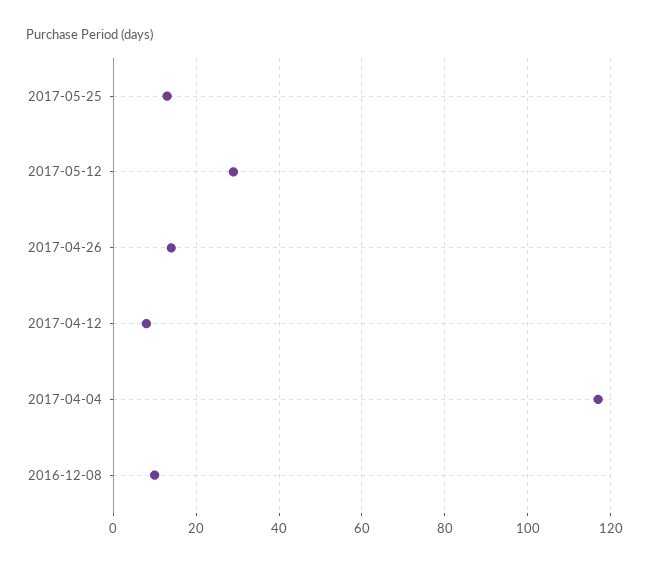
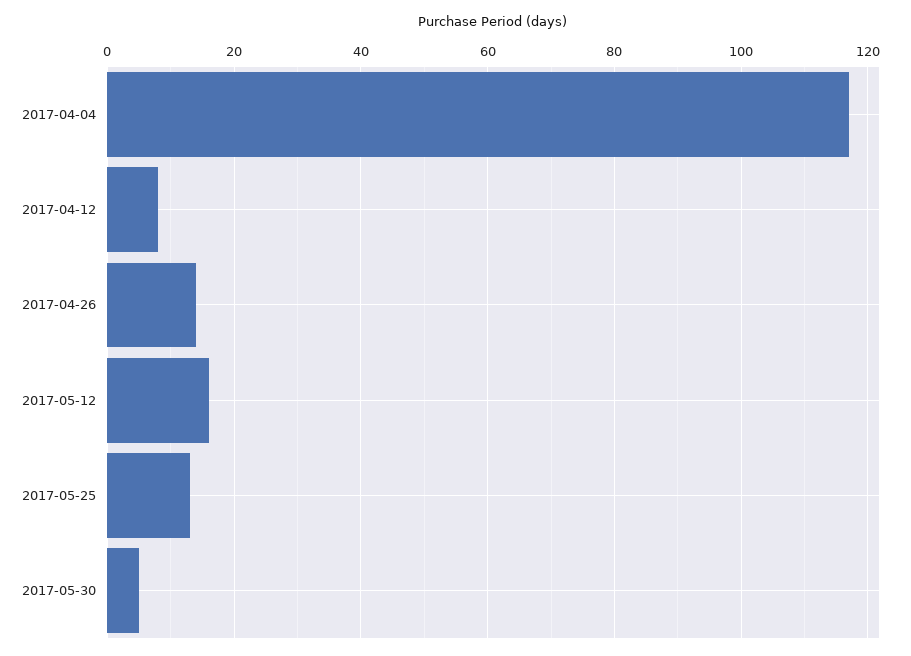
2017-05-12: 30 -> 15
2016-12-08: 10 -> none
2017-05-30: none -> 5

